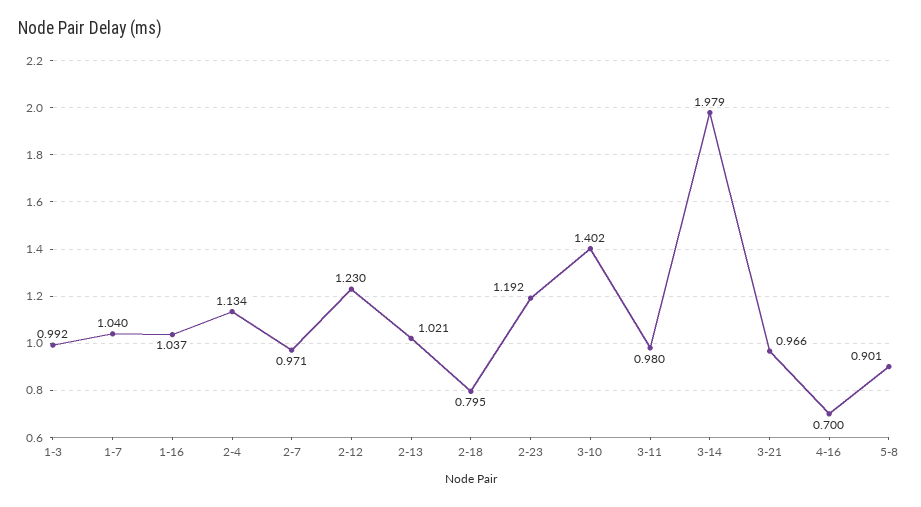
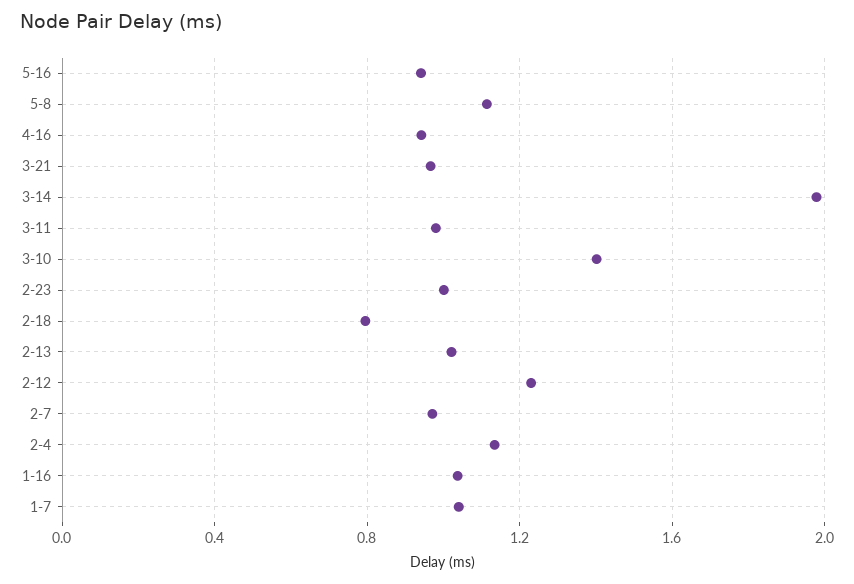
1-3: 0.992 -> none
2-23: 1.192 -> 1
4-16: 0.7 -> 0.95
5-8: 0.901 -> 1.1
5-16: none -> 0.95

